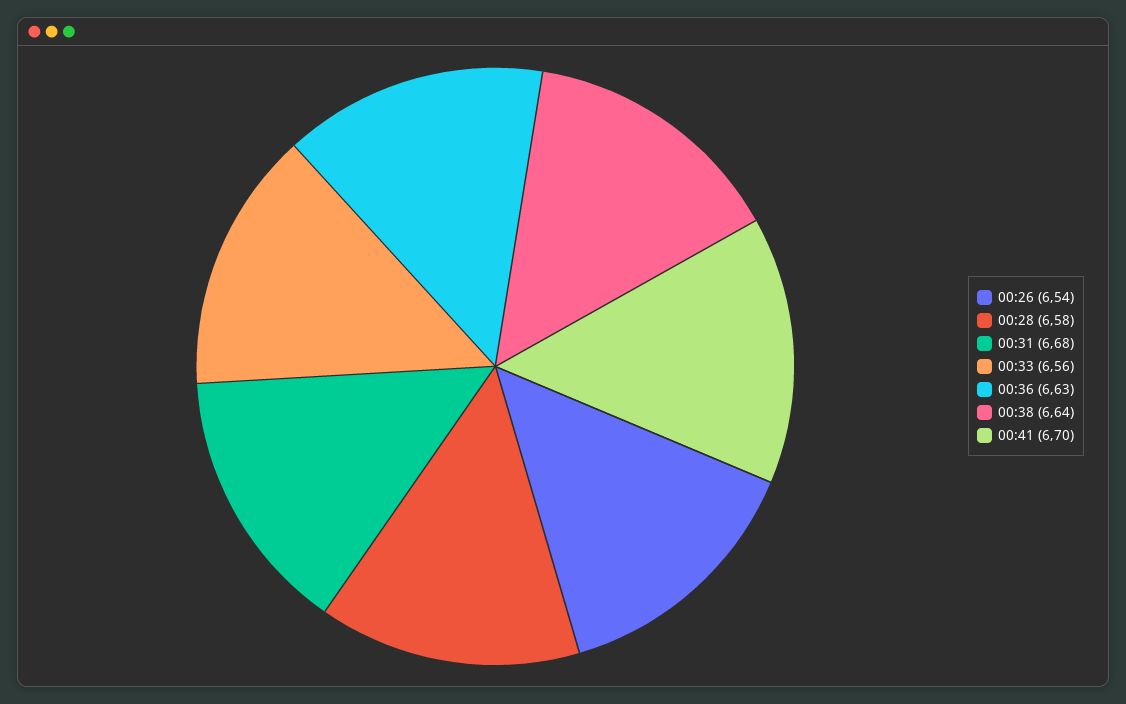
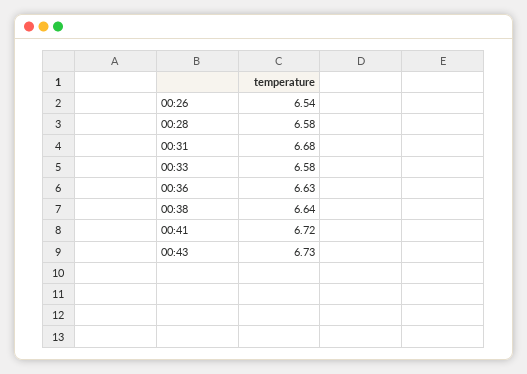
00:33: 6.56 -> 6.58
00:41: 6.7 -> 6.72
00:43: none -> 6.73

